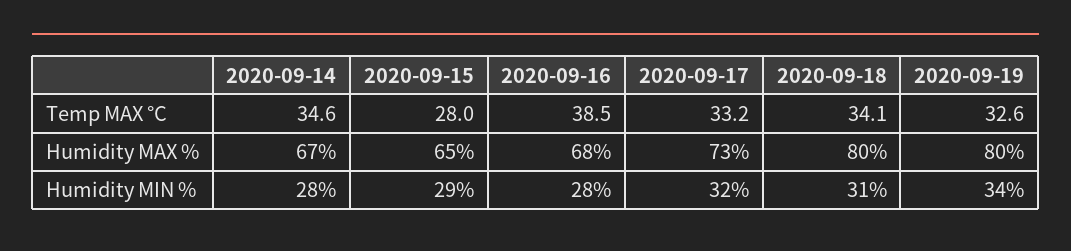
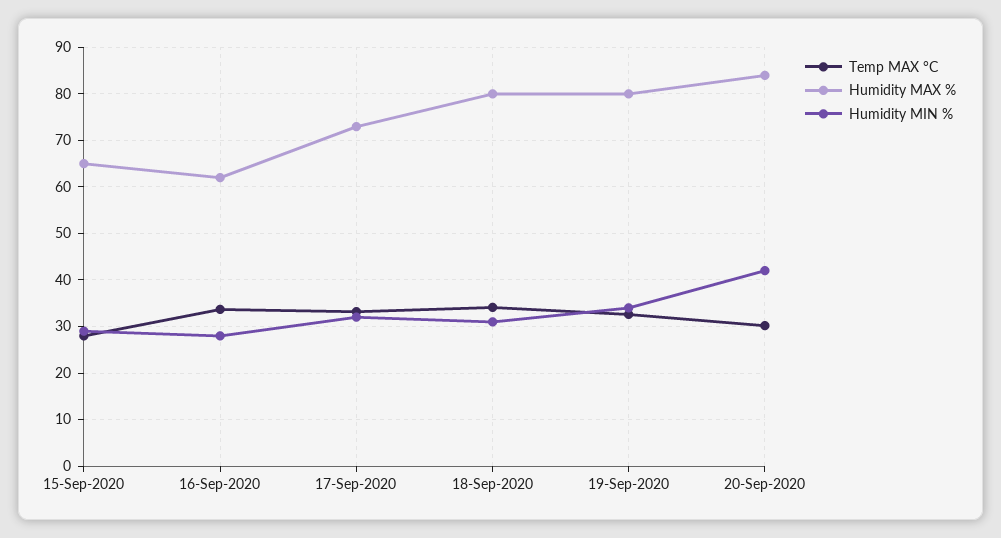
Temp MAX °C, 2020-09-14: 34.6 -> none
Temp MAX °C, 2020-09-16: 38.5 -> 34
Humidity MAX %, 2020-09-14: 67 -> none
Humidity MAX %, 2020-09-16: 68 -> 62
Humidity MIN %, 2020-09-14: 28 -> none
Temp MAX °C, 20-Sep-2020: none -> 30
Humidity MAX %, 20-Sep-2020: none -> 84
Humidity MIN %, 20-Sep-2020: none -> 42

